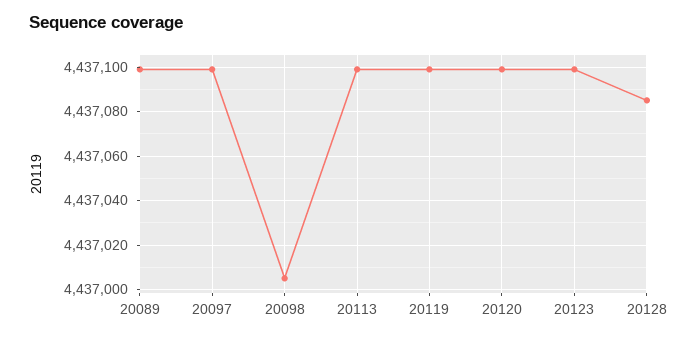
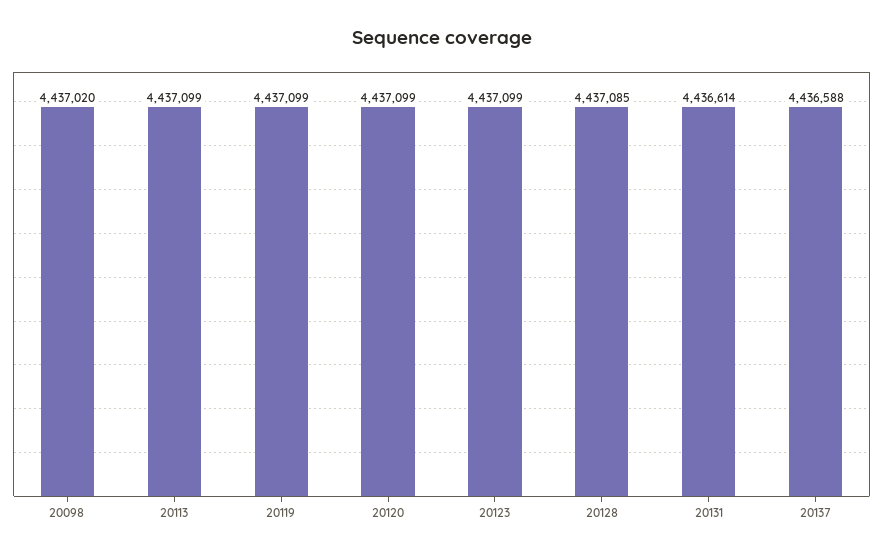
20089: 4437100 -> none
20097: 4437100 -> none
20098: 4437005 -> 4437020
20131: none -> 4436614
20137: none -> 4436588

